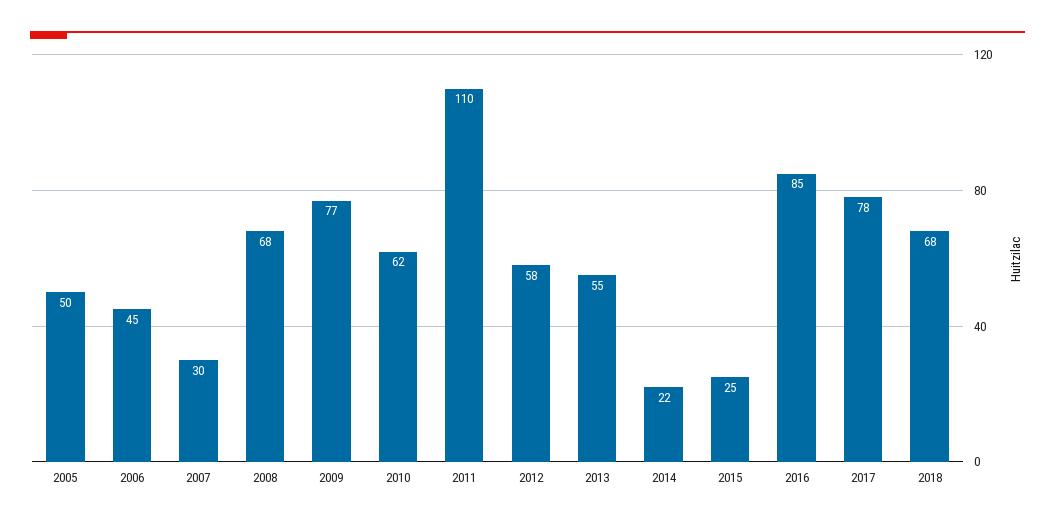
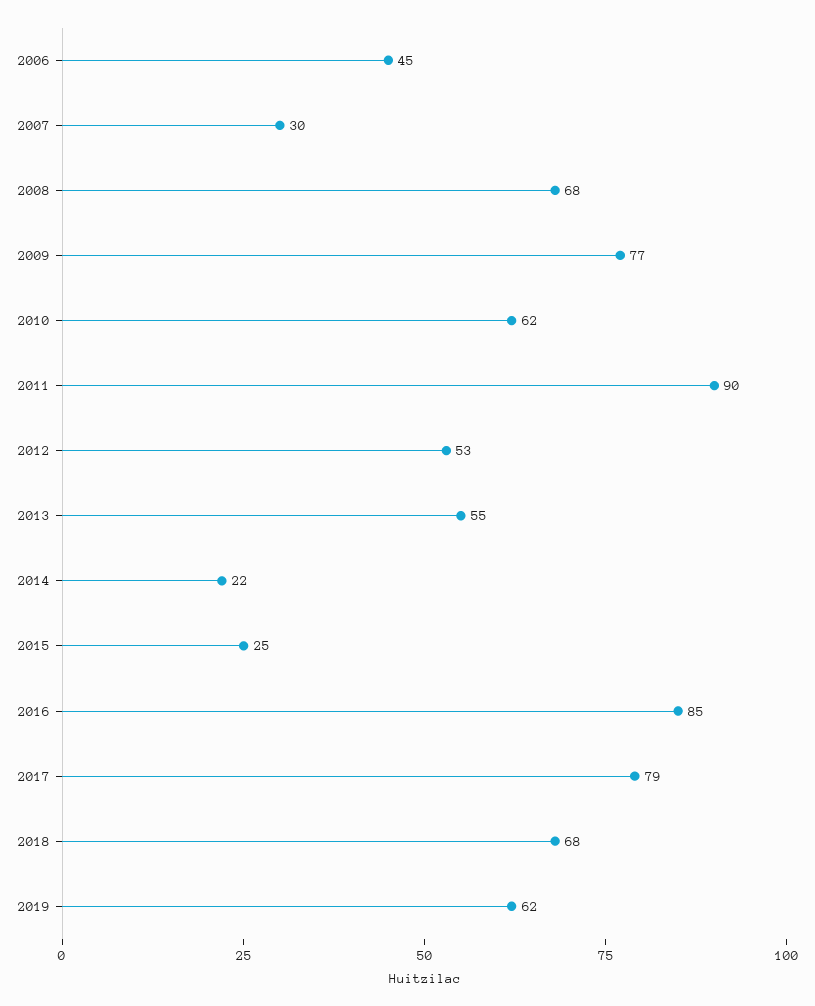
2005: 50 -> none
2011: 110 -> 90
2012: 58 -> 53
2017: 78 -> 79
2019: none -> 62

